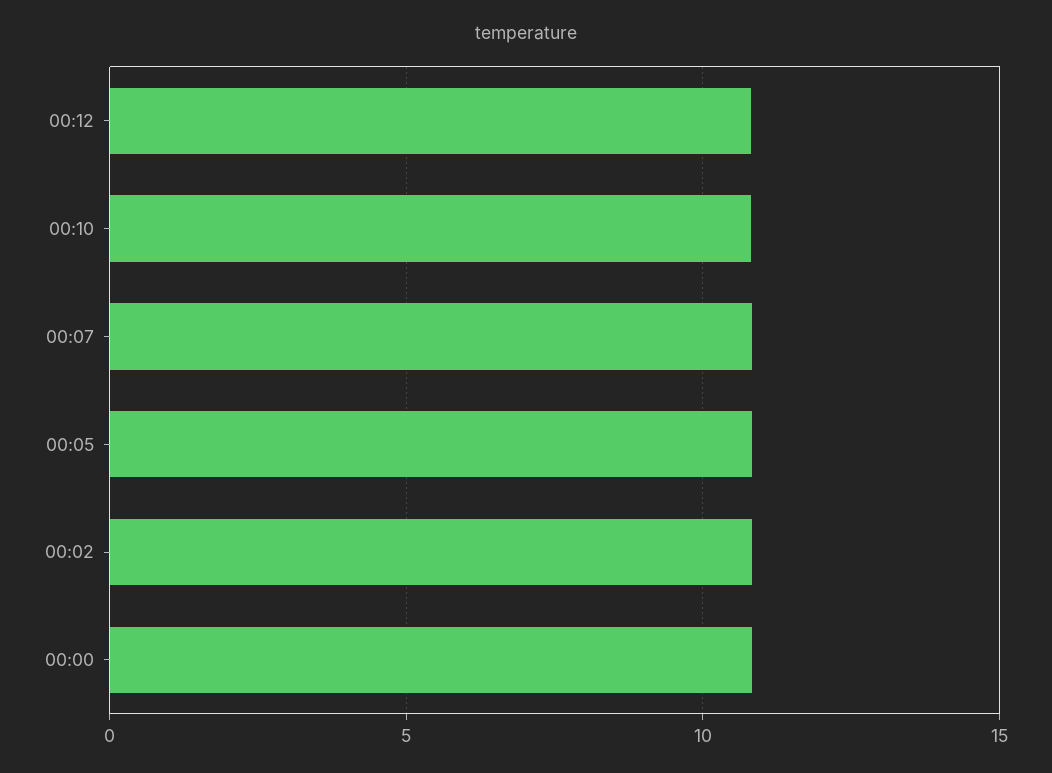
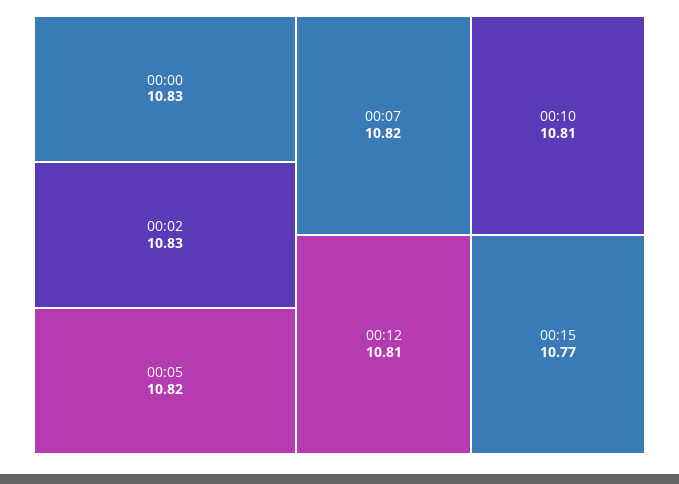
00:15: none -> 10.77

